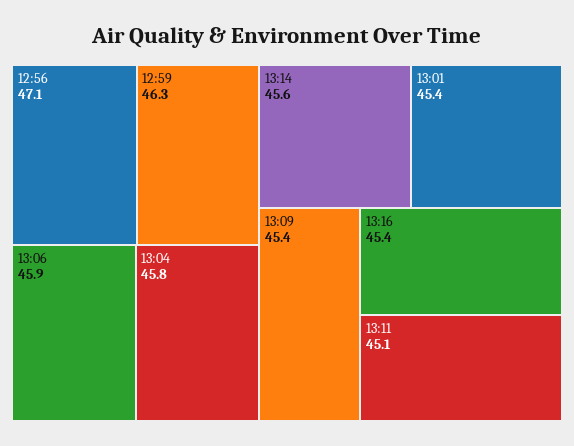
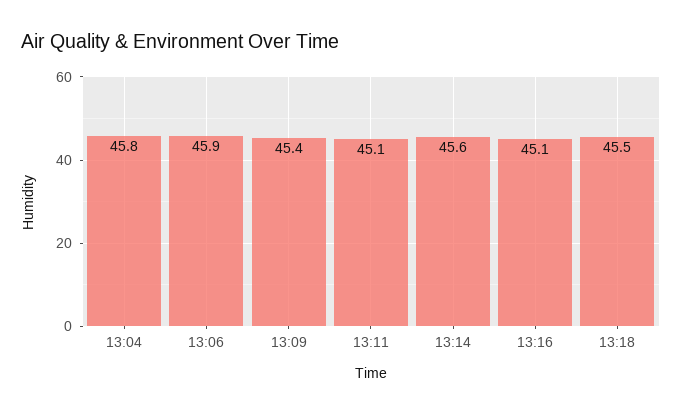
12:56: 47.1 -> none
12:59: 46.3 -> none
13:01: 45.4 -> none
13:16: 45.4 -> 45.1
13:18: none -> 45.5

